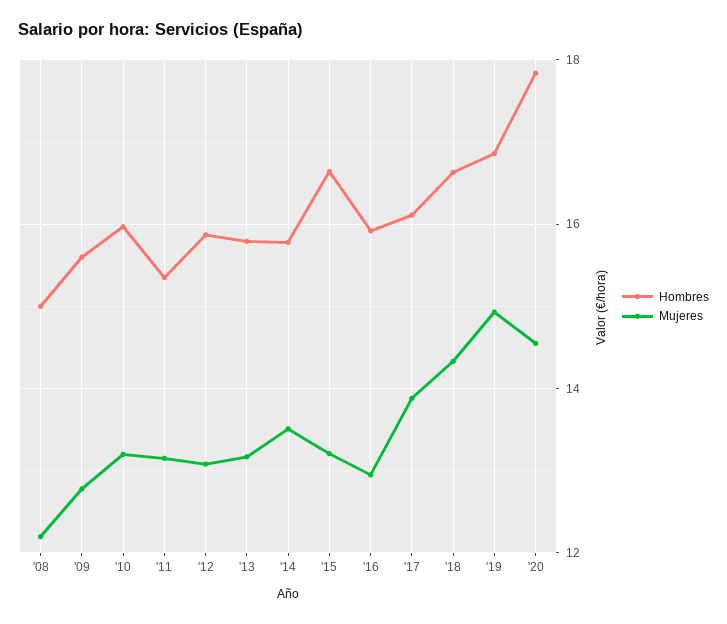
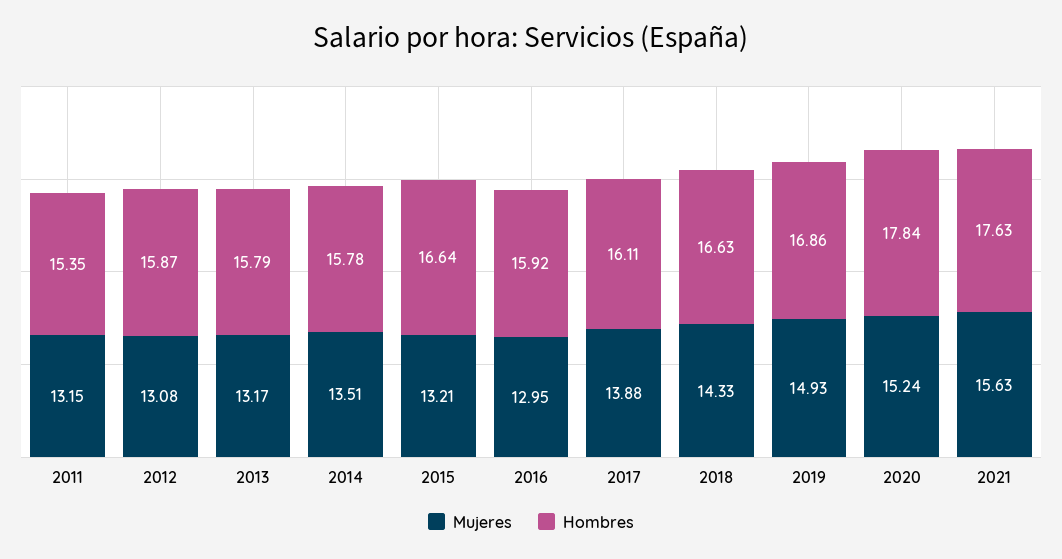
Hombres, '08: 15 -> none
Mujeres, '08: 12.2 -> none
Hombres, '09: 15.6 -> none
Mujeres, '09: 12.8 -> none
Hombres, '10: 16 -> none
Mujeres, '10: 13.2 -> none
Mujeres, '20: 14.6 -> 15.24
Mujeres, 2021: none -> 15.63
Hombres, 2021: none -> 17.63

